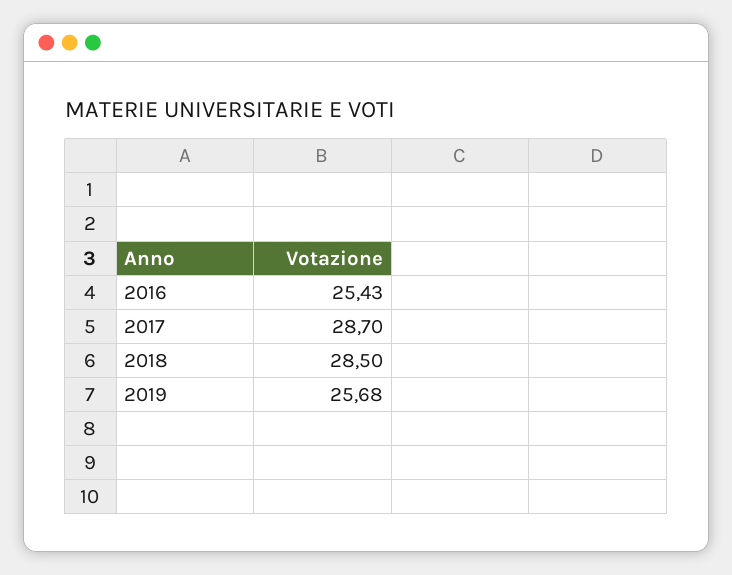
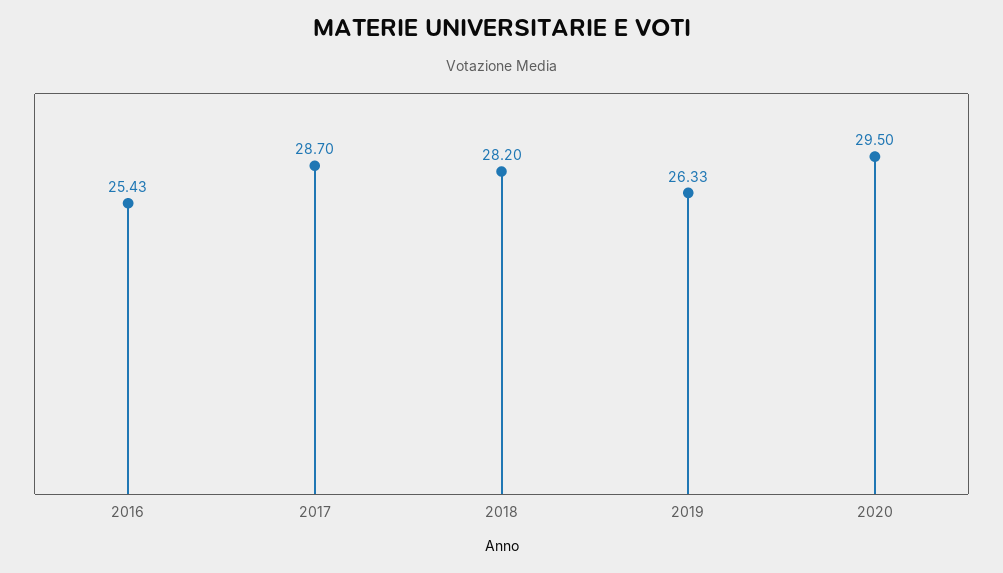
2018: 28.5 -> 28.2
2019: 25.68 -> 26.33
2020: none -> 29.5

